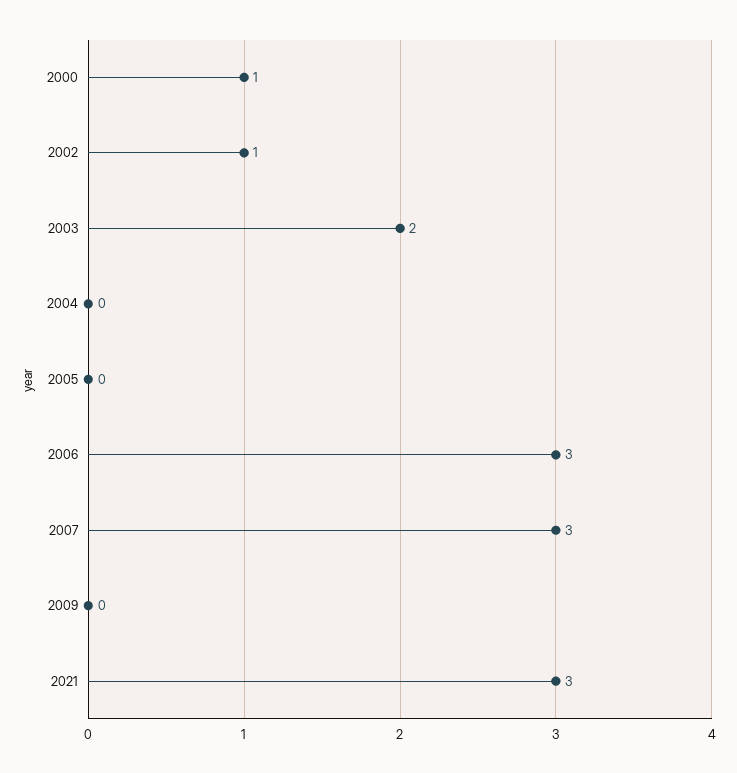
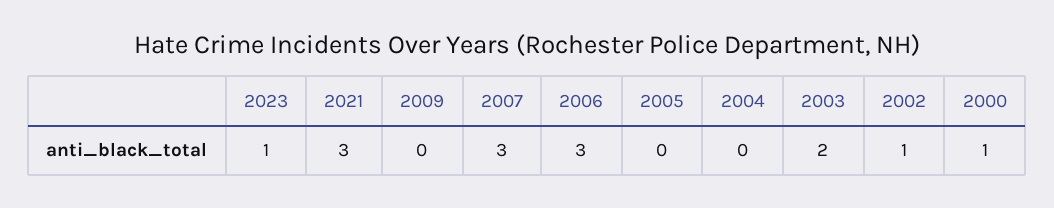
2023: none -> 1

